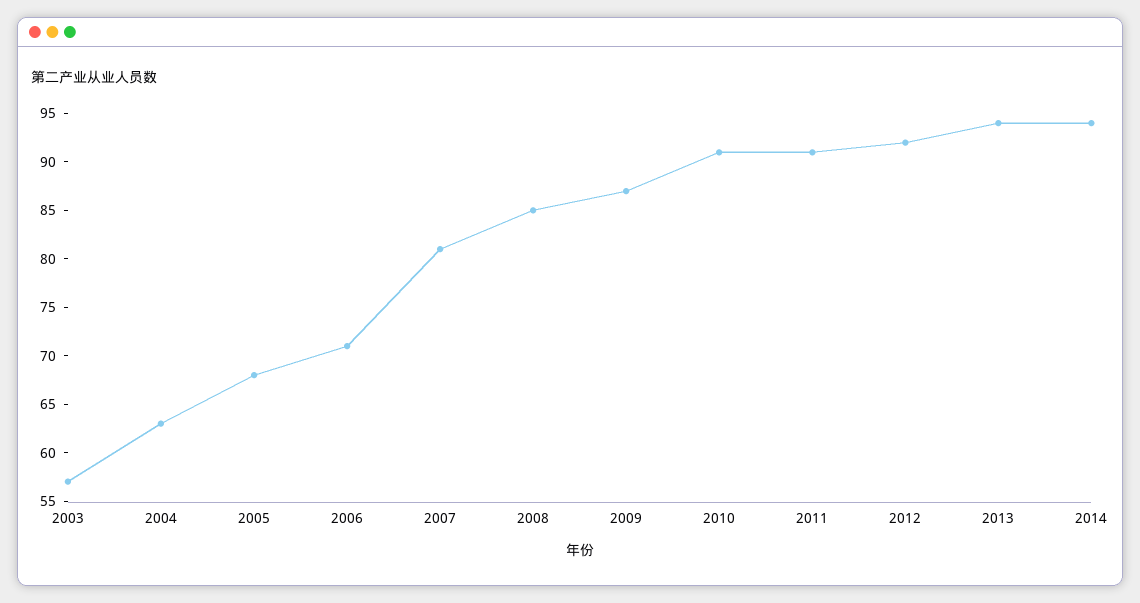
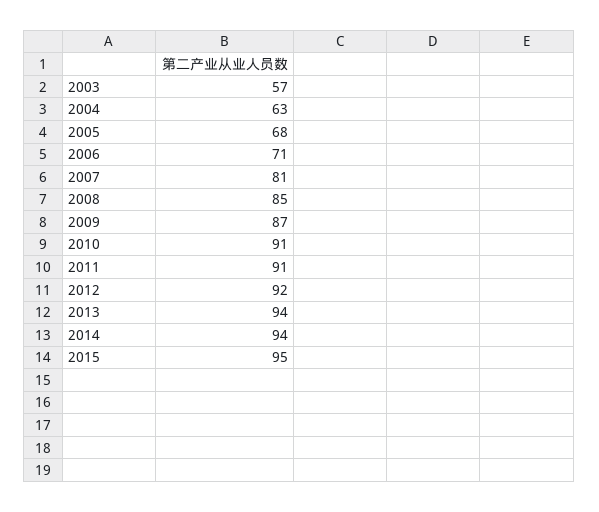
2015: none -> 95

